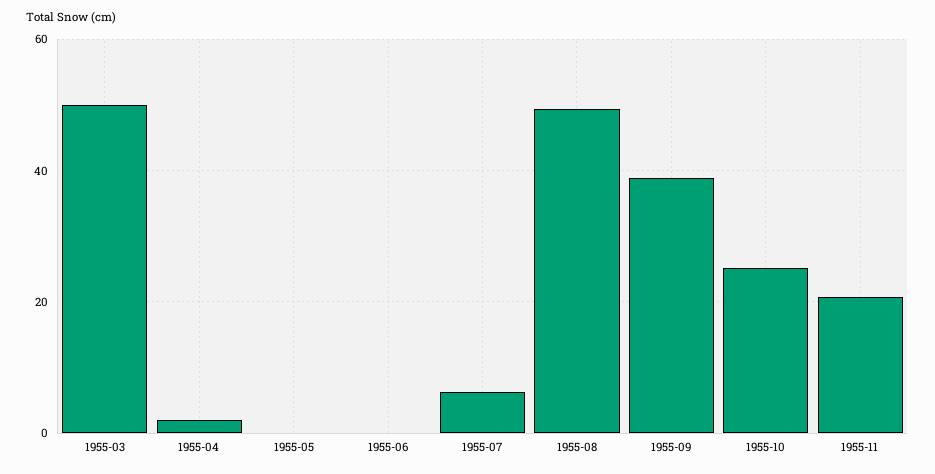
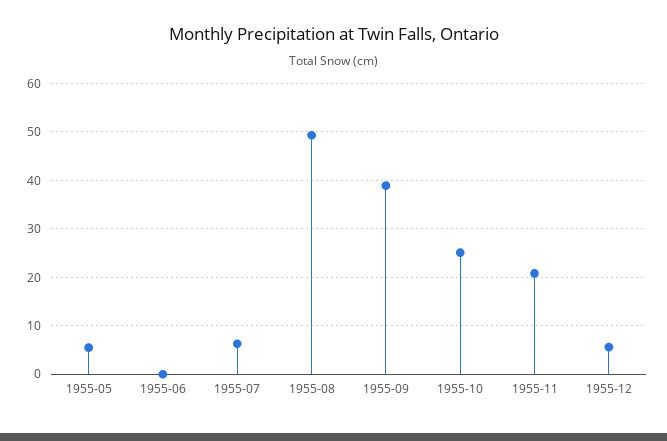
1955-03: 50 -> none
1955-04: 2 -> none
1955-05: 0 -> 6
1955-12: none -> 6

